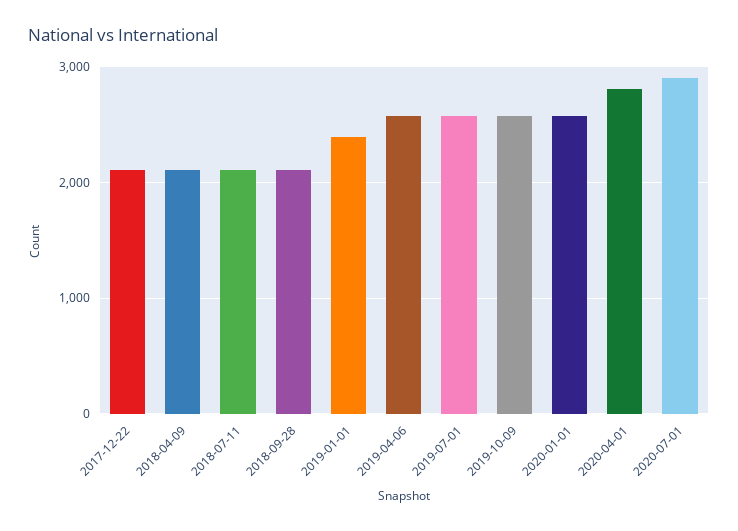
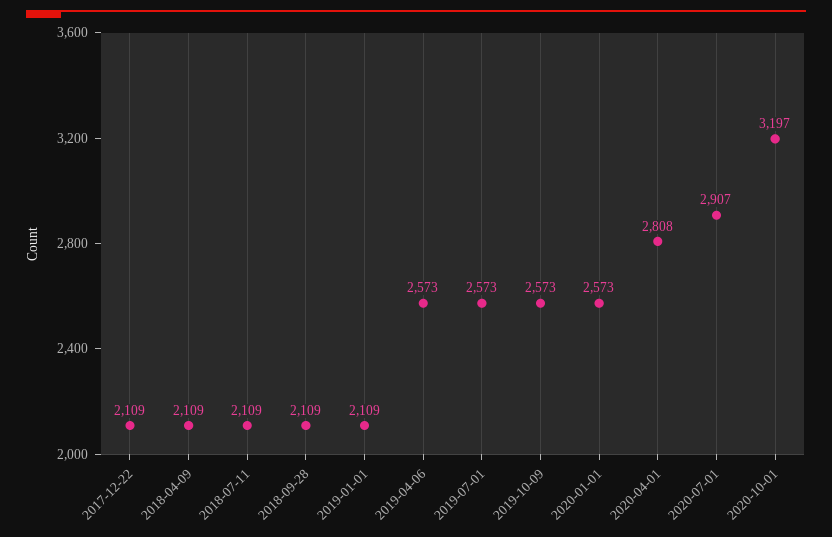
2019-01-01: 2400 -> 2109
2020-10-01: none -> 3197

